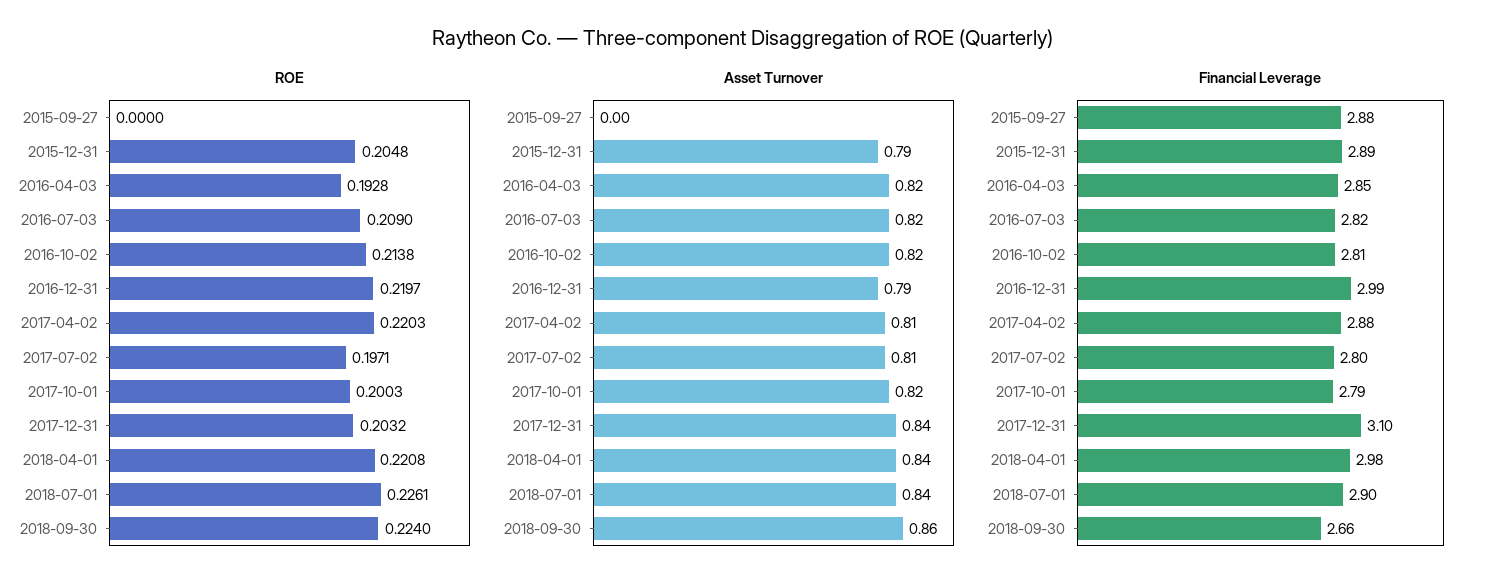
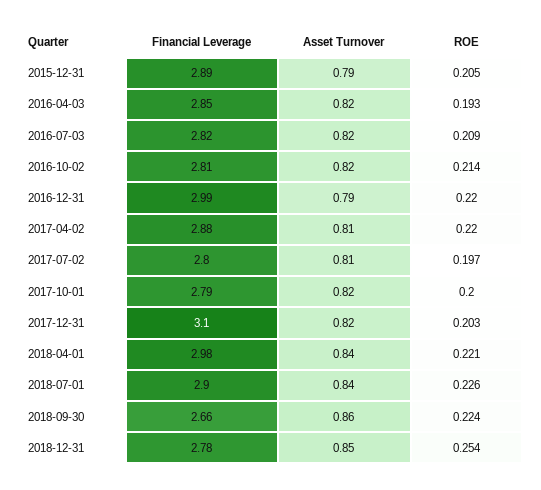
ROE, 2015-09-27: 0 -> none
Asset Turnover, 2015-09-27: 0 -> none
Asset Turnover, 2017-12-31: 0.84 -> 0.82
Financial Leverage, 2015-09-27: 2.88 -> none
Financial Leverage, 2018-12-31: none -> 2.78
Asset Turnover, 2018-12-31: none -> 0.85
ROE, 2018-12-31: none -> 0.254

